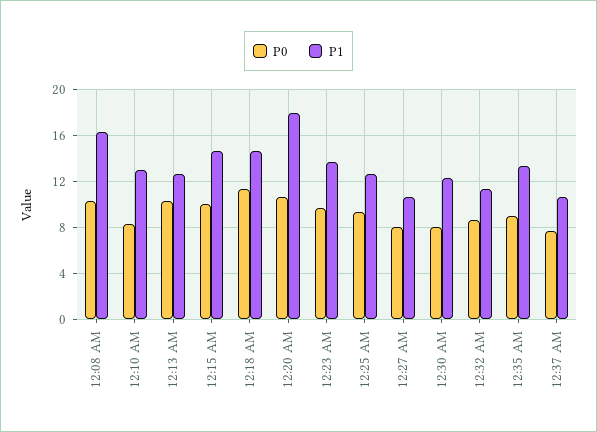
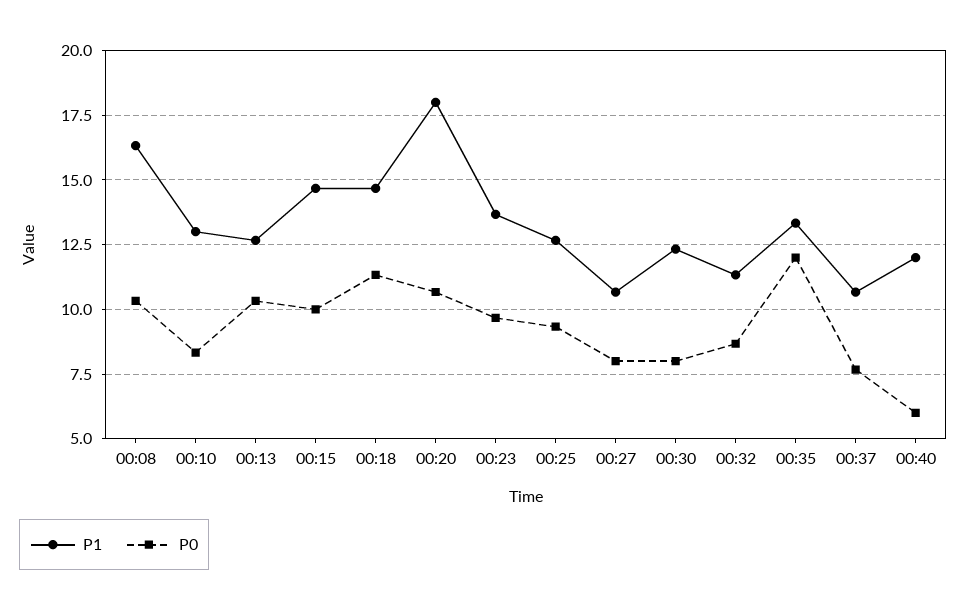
P0, 12:35 AM: 9 -> 12
P1, 00:40: none -> 12
P0, 00:40: none -> 6

